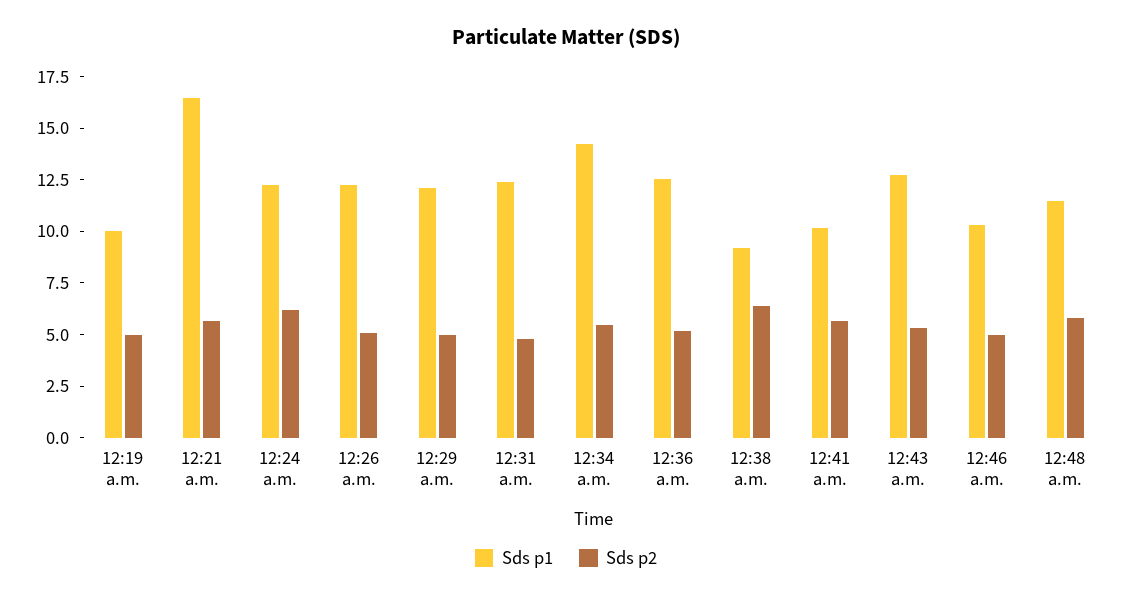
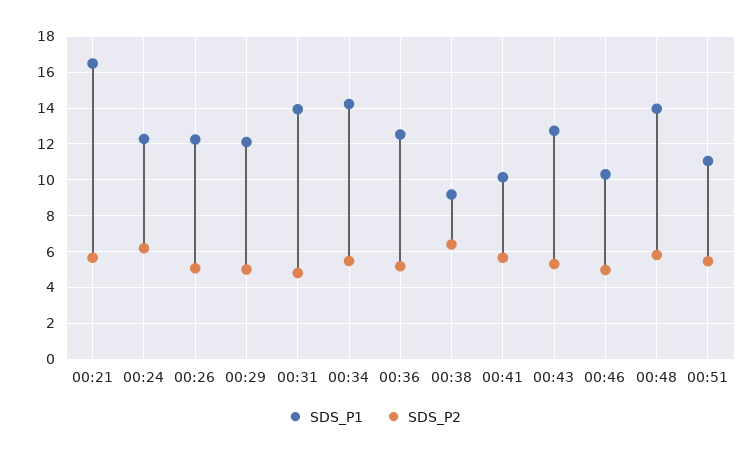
Sds p1, 12:19 a.m.: 10 -> none
Sds p2, 12:19 a.m.: 5 -> none
Sds p1, 12:31 a.m.: 12.5 -> 14
Sds p1, 12:48 a.m.: 11.5 -> 14
Sds p1, 00:51: none -> 11
Sds p2, 00:51: none -> 5.5

